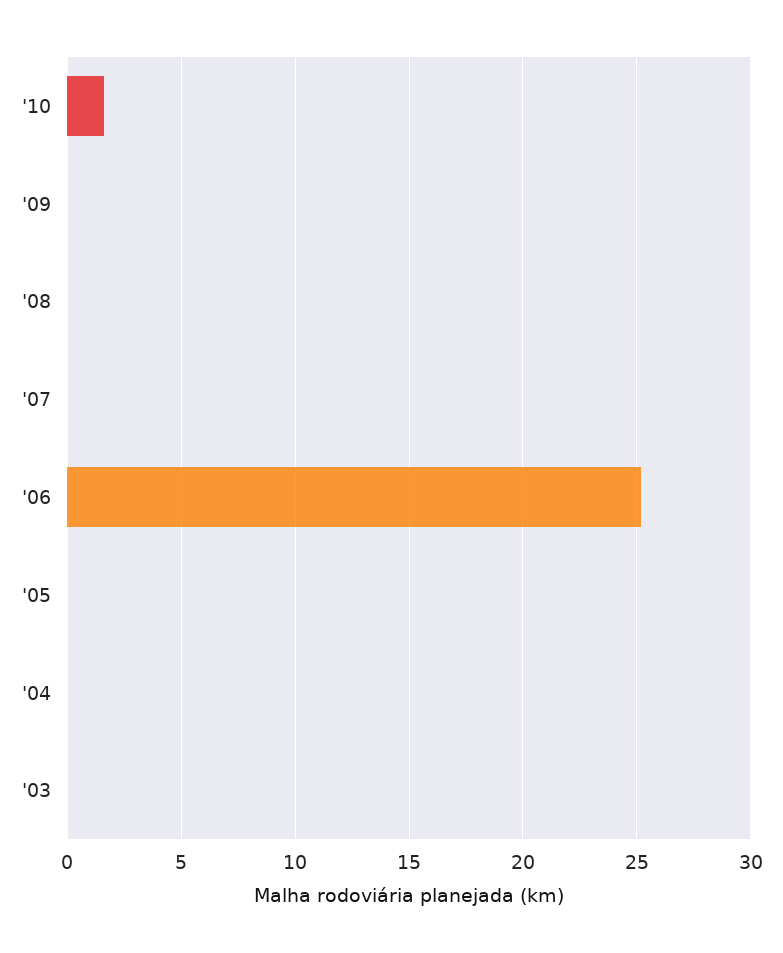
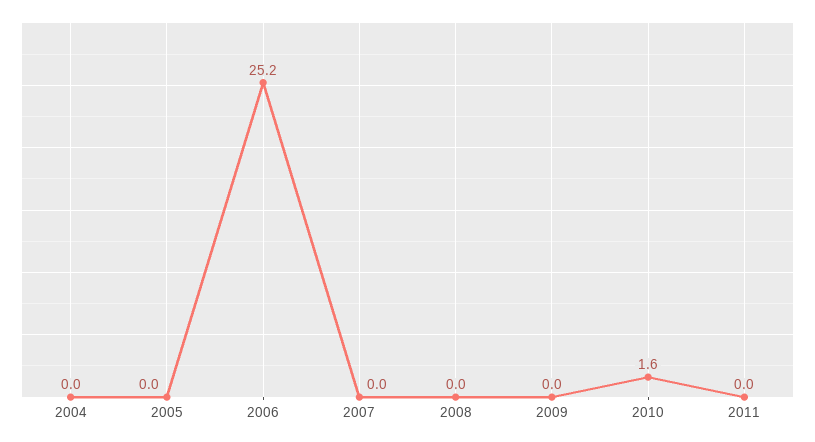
'03: 0 -> none
2011: none -> 0

